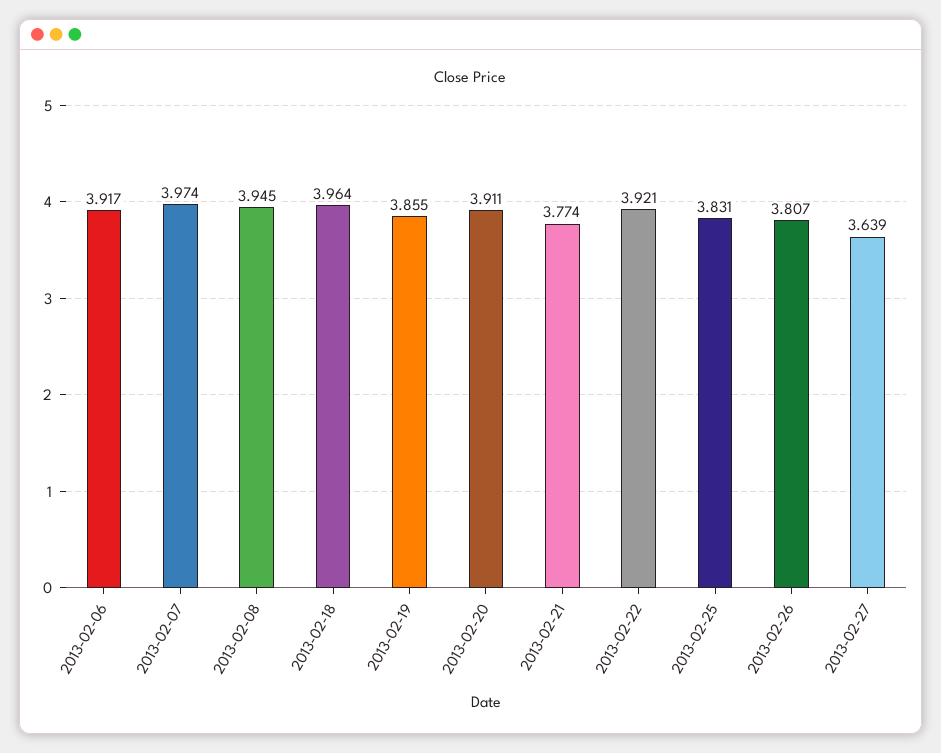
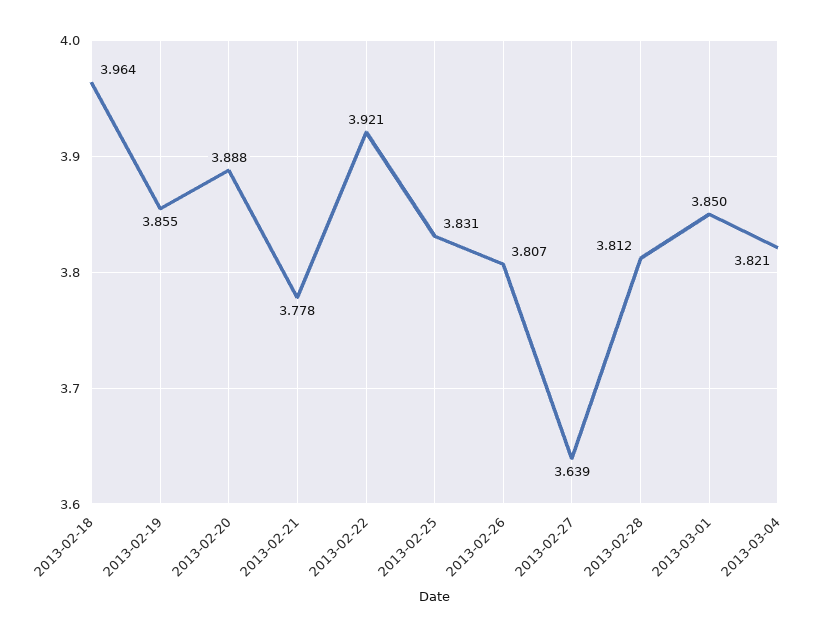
2013-02-06: 3.917 -> none
2013-02-07: 3.974 -> none
2013-02-08: 3.945 -> none
2013-02-20: 3.911 -> 3.888
2013-02-21: 3.774 -> 3.778
2013-02-28: none -> 3.812
2013-03-01: none -> 3.85
2013-03-04: none -> 3.821

